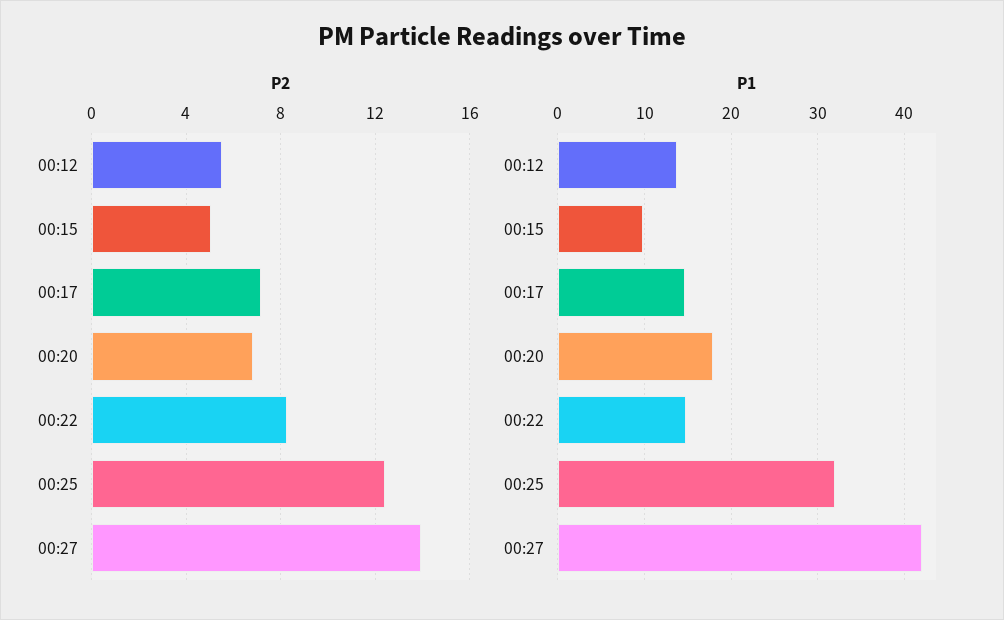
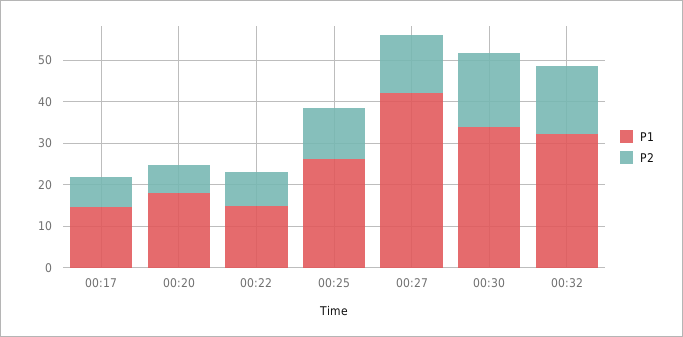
P2, 00:12: 5.5 -> none
P2, 00:15: 5 -> none
P1, 00:12: 14 -> none
P1, 00:15: 10 -> none
P1, 00:25: 32 -> 26
P1, 00:30: none -> 34
P2, 00:30: none -> 18
P1, 00:32: none -> 32
P2, 00:32: none -> 16

